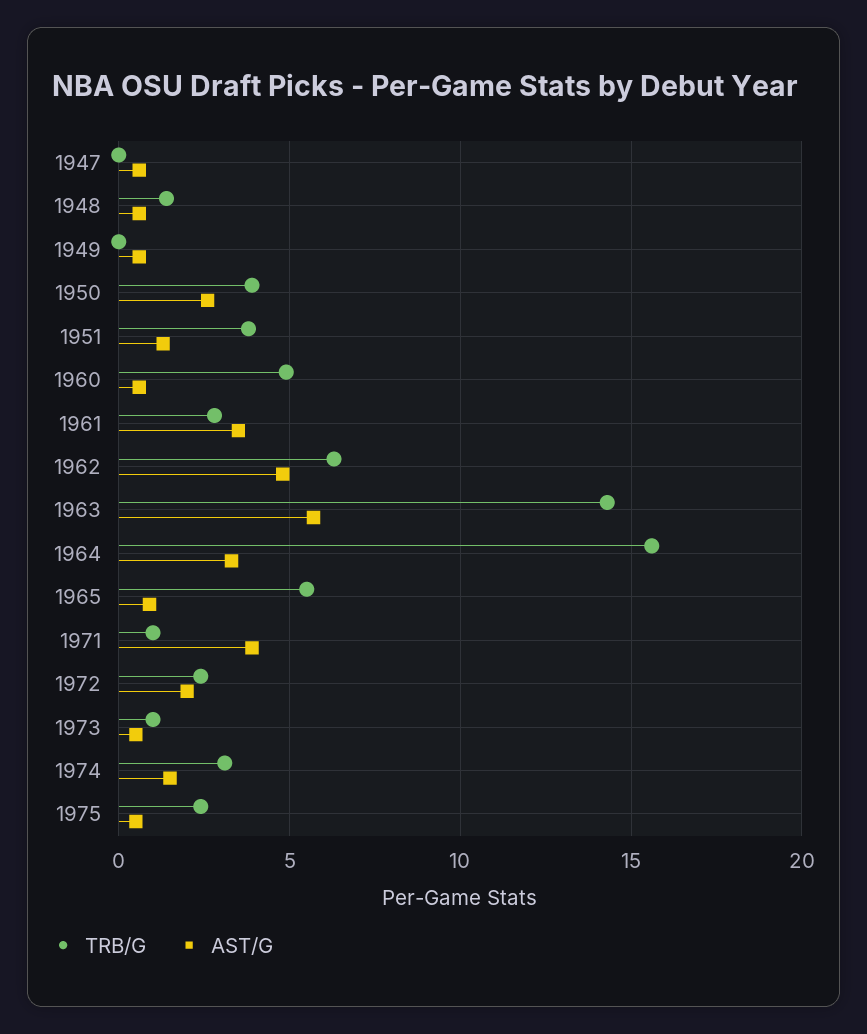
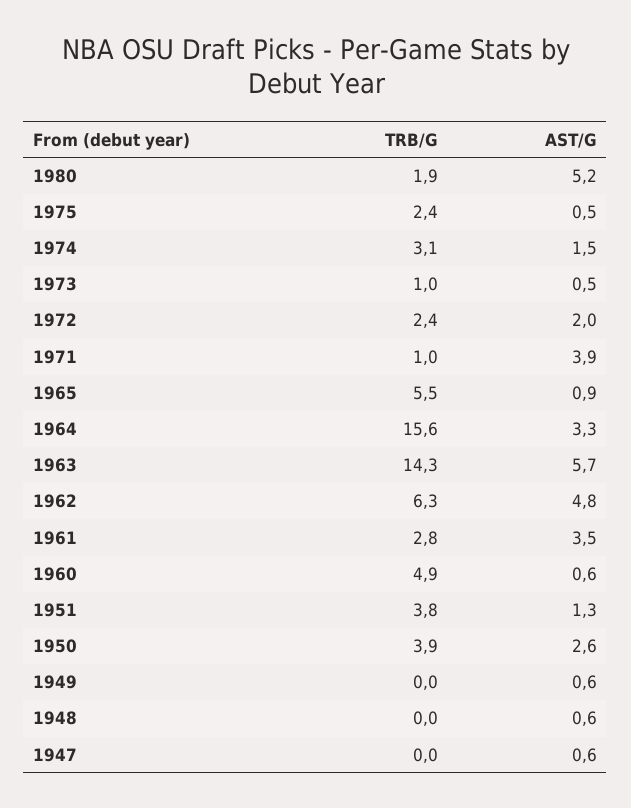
TRB/G, 1948: 1.5 -> 0
TRB/G, 1980: none -> 1.9
AST/G, 1980: none -> 5.2

